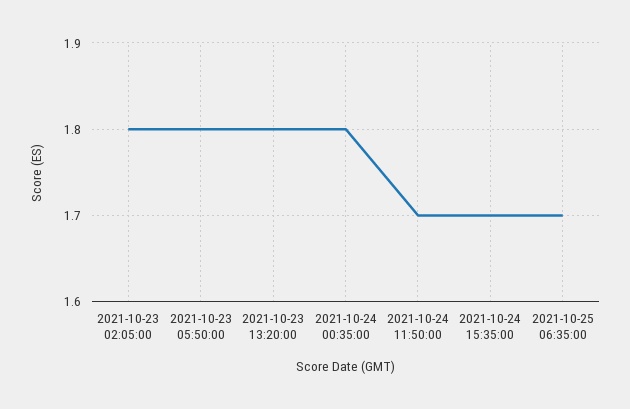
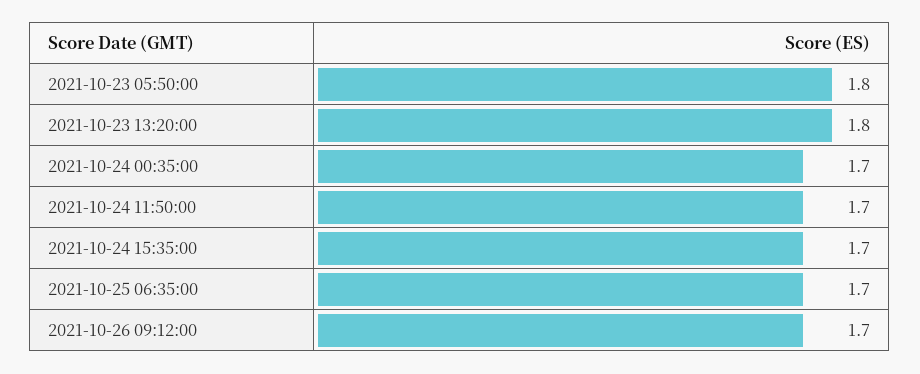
2021-10-23 02:05:00: 1.8 -> none
2021-10-24 00:35:00: 1.8 -> 1.7
2021-10-26 09:12:00: none -> 1.7

